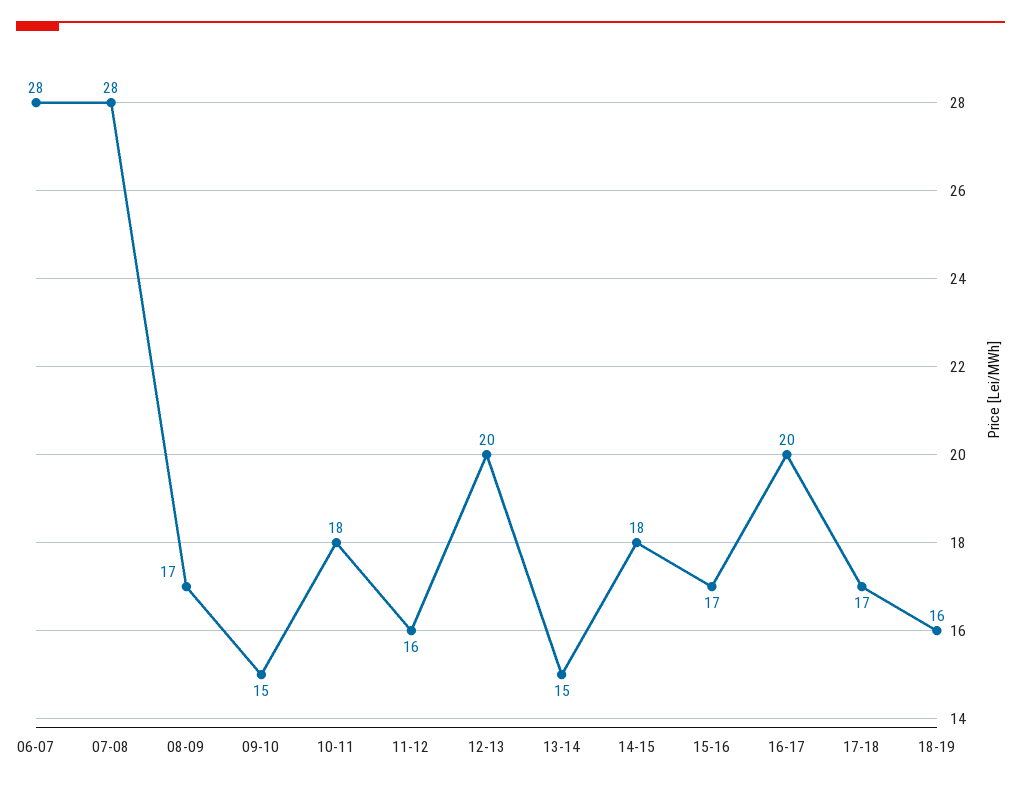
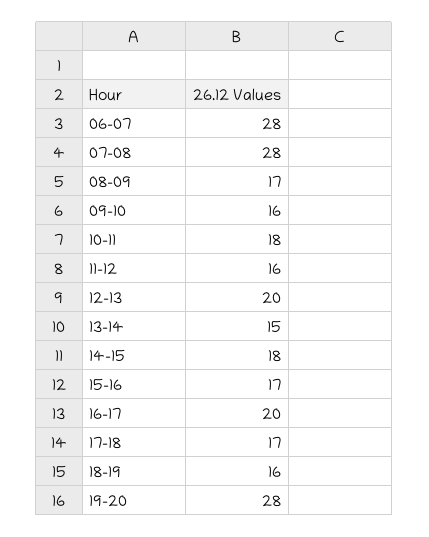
09-10: 15 -> 16
19-20: none -> 28

